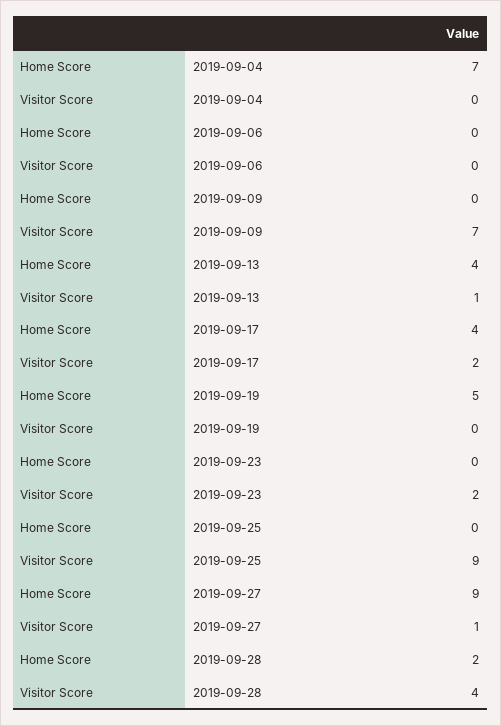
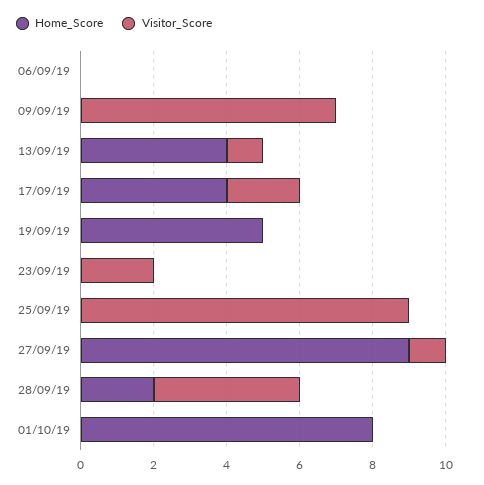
Home Score, 2019-09-04: 7 -> none
Visitor Score, 2019-09-04: 0 -> none
Home Score, 01/10/19: none -> 8
Visitor Score, 01/10/19: none -> 0

